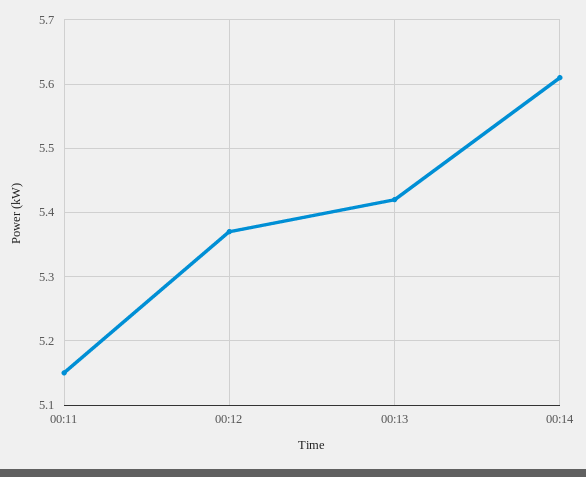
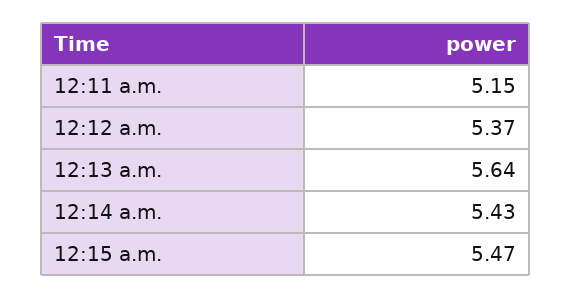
00:13: 5.42 -> 5.64
00:14: 5.61 -> 5.43
12:15 a.m.: none -> 5.47

